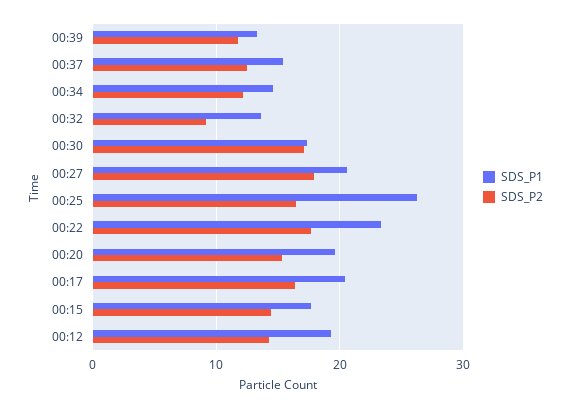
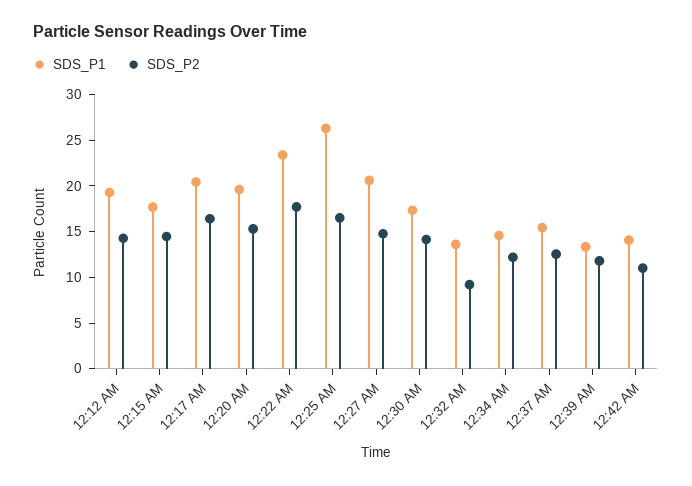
SDS_P2, 00:30: 17 -> 14
SDS_P2, 00:27: 18 -> 15
SDS_P1, 12:42 AM: none -> 14
SDS_P2, 12:42 AM: none -> 11

